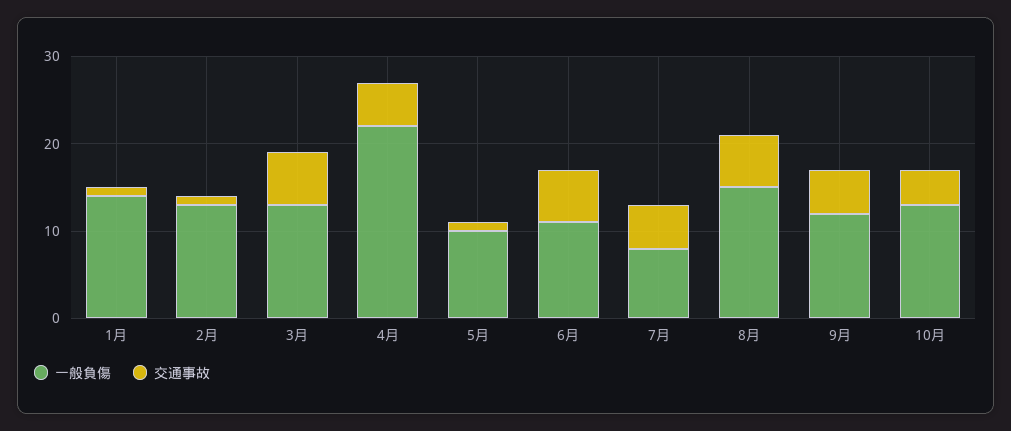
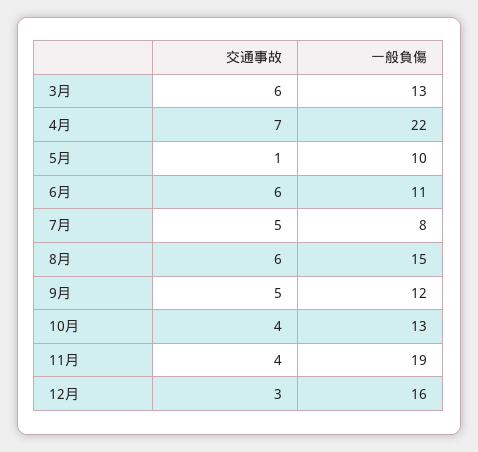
一般負傷, 1月: 14 -> none
交通事故, 1月: 1 -> none
一般負傷, 2月: 13 -> none
交通事故, 2月: 1 -> none
交通事故, 4月: 5 -> 7
交通事故, 11月: none -> 4
一般負傷, 11月: none -> 19
交通事故, 12月: none -> 3
一般負傷, 12月: none -> 16

